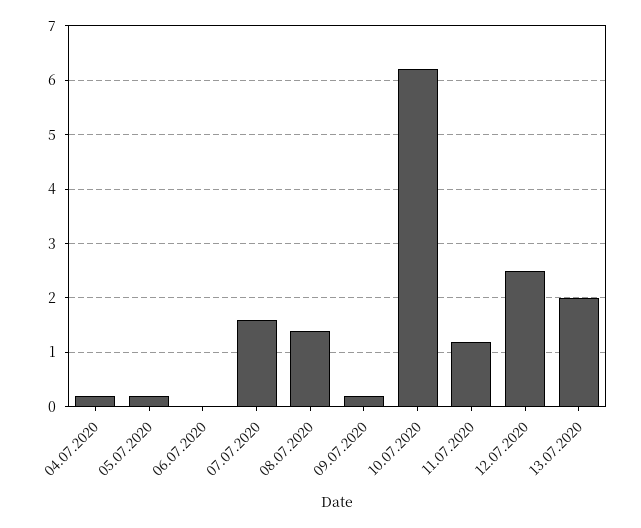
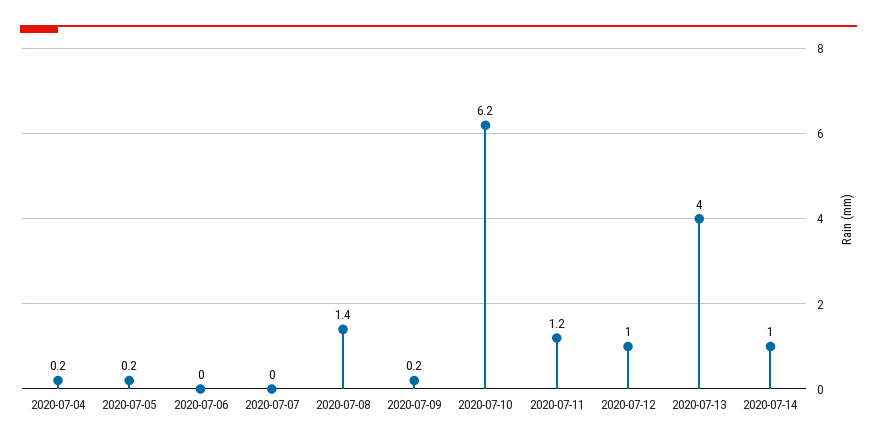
07.07.2020: 1.5 -> 0
12.07.2020: 2.5 -> 1
13.07.2020: 2 -> 4
2020-07-14: none -> 1

